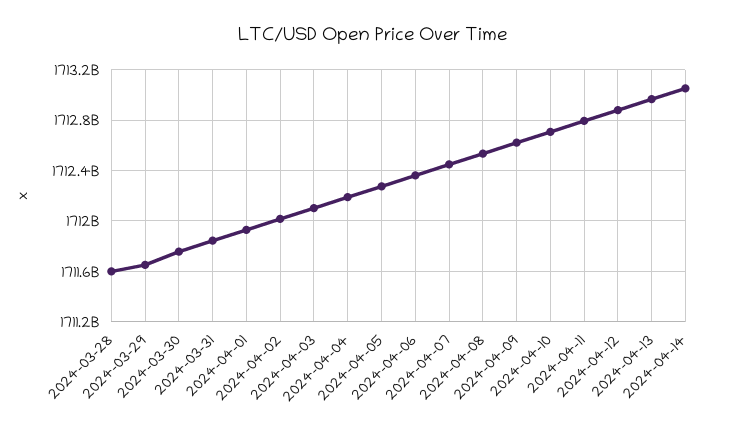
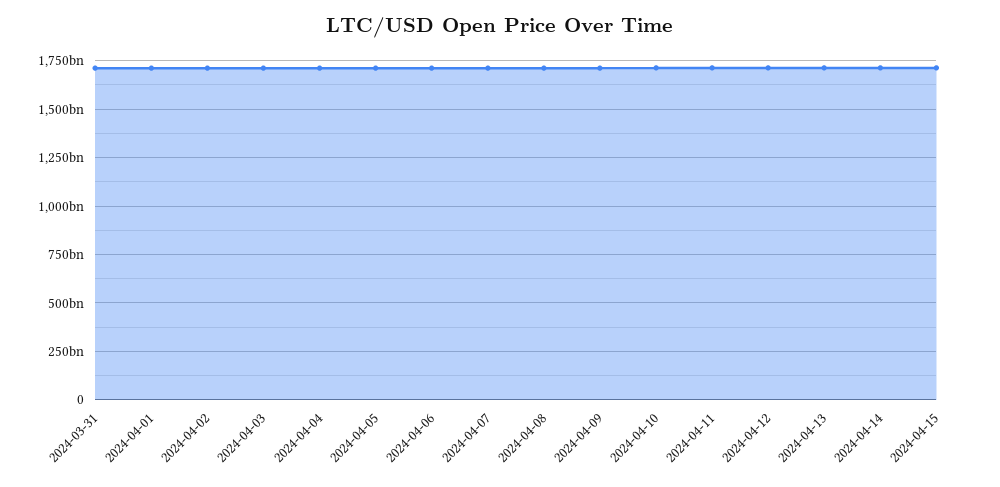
2024-03-28: 1711600000000 -> none
2024-03-29: 1711650000000 -> none
2024-03-30: 1711750000000 -> none
2024-04-15: none -> 1700000000000

